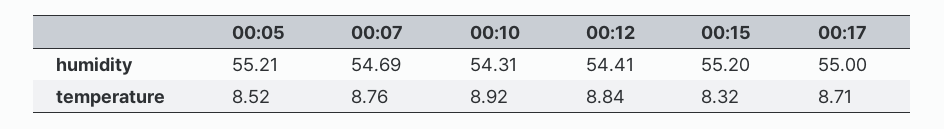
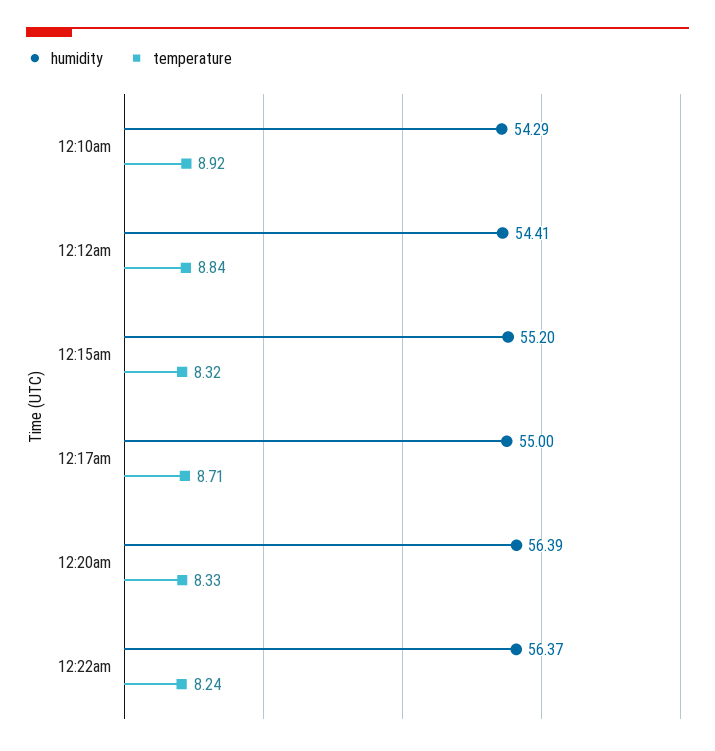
humidity, 00:05: 55.21 -> none
humidity, 00:07: 54.69 -> none
humidity, 00:10: 54.31 -> 54.29
temperature, 00:05: 8.52 -> none
temperature, 00:07: 8.76 -> none
humidity, 12:20am: none -> 56.39
temperature, 12:20am: none -> 8.33
humidity, 12:22am: none -> 56.37
temperature, 12:22am: none -> 8.24

